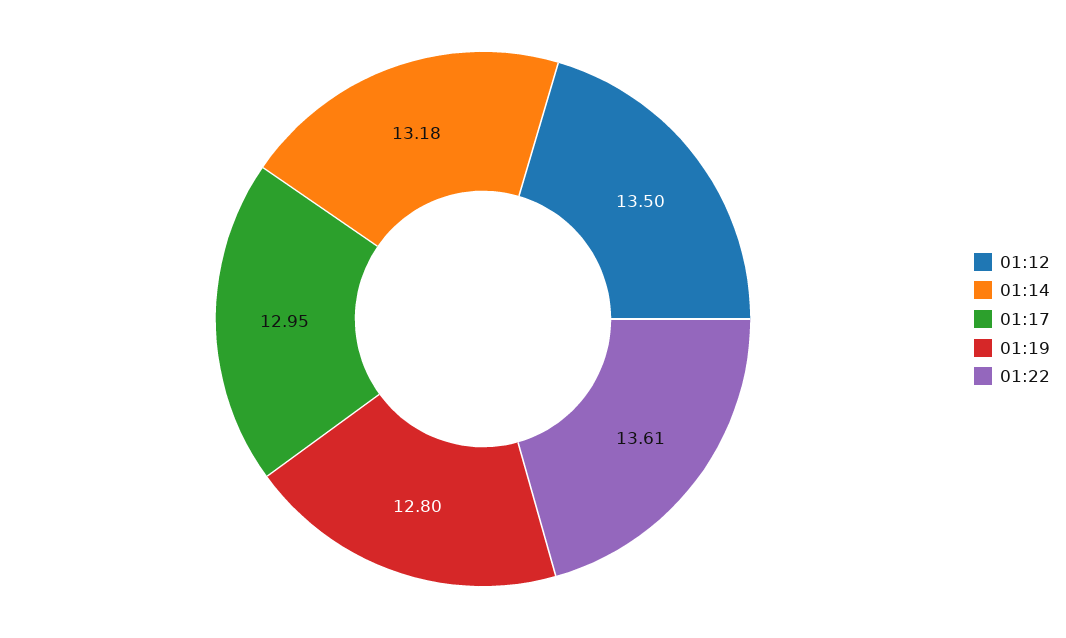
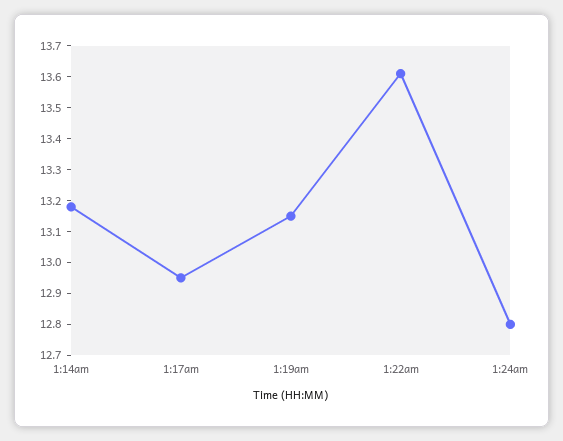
01:12: 13.5 -> none
01:19: 12.8 -> 13.15
1:24am: none -> 12.8

